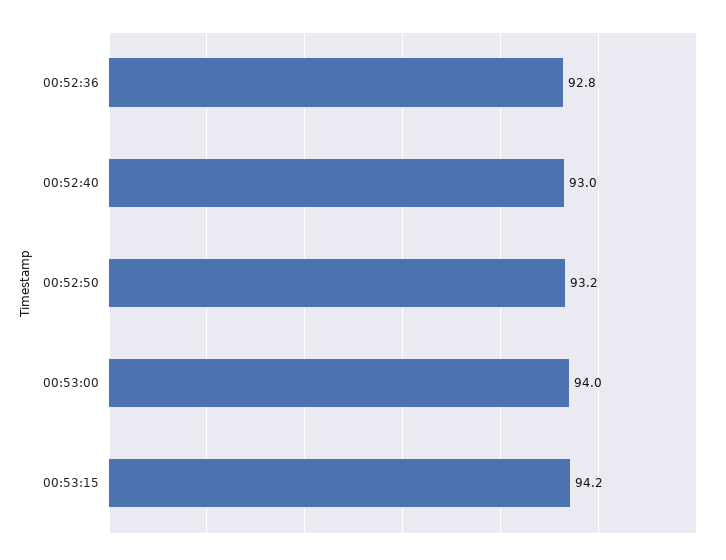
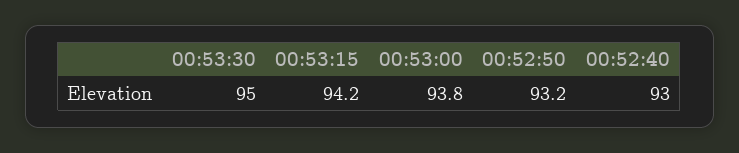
00:52:36: 92.8 -> none
00:53:00: 94 -> 93.8
00:53:30: none -> 95

